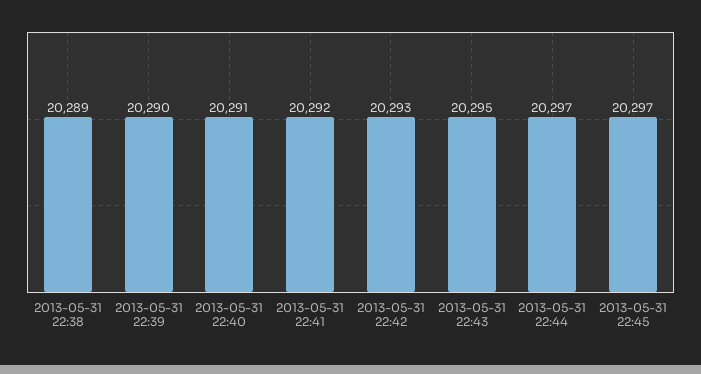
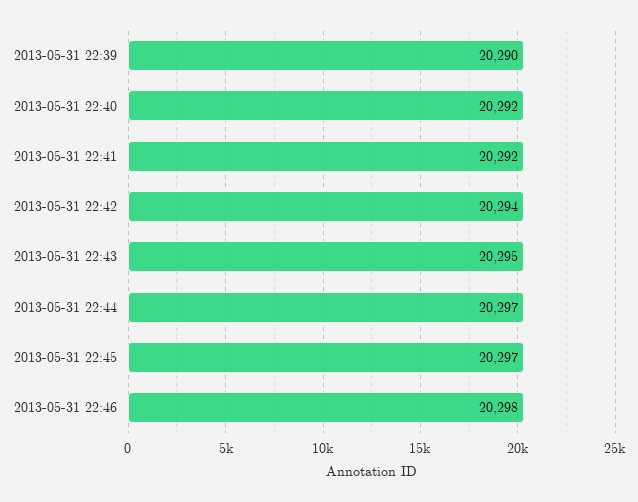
2013-05-31 22:38: 20289 -> none
2013-05-31 22:40: 20291 -> 20292
2013-05-31 22:42: 20293 -> 20294
2013-05-31 22:46: none -> 20298

